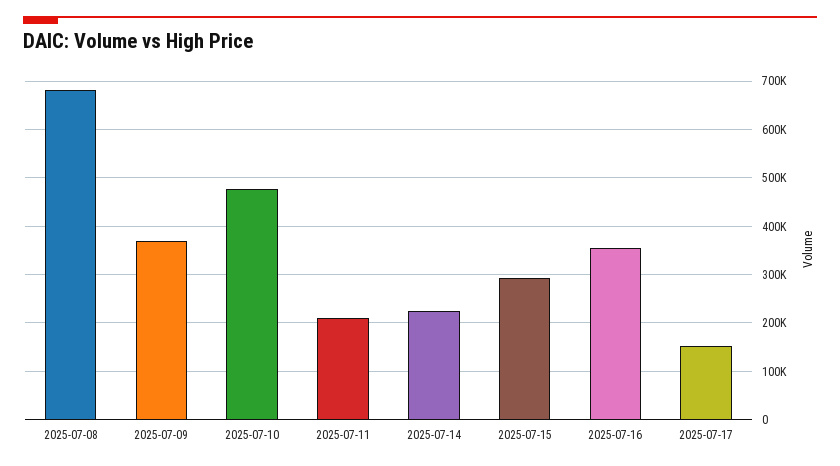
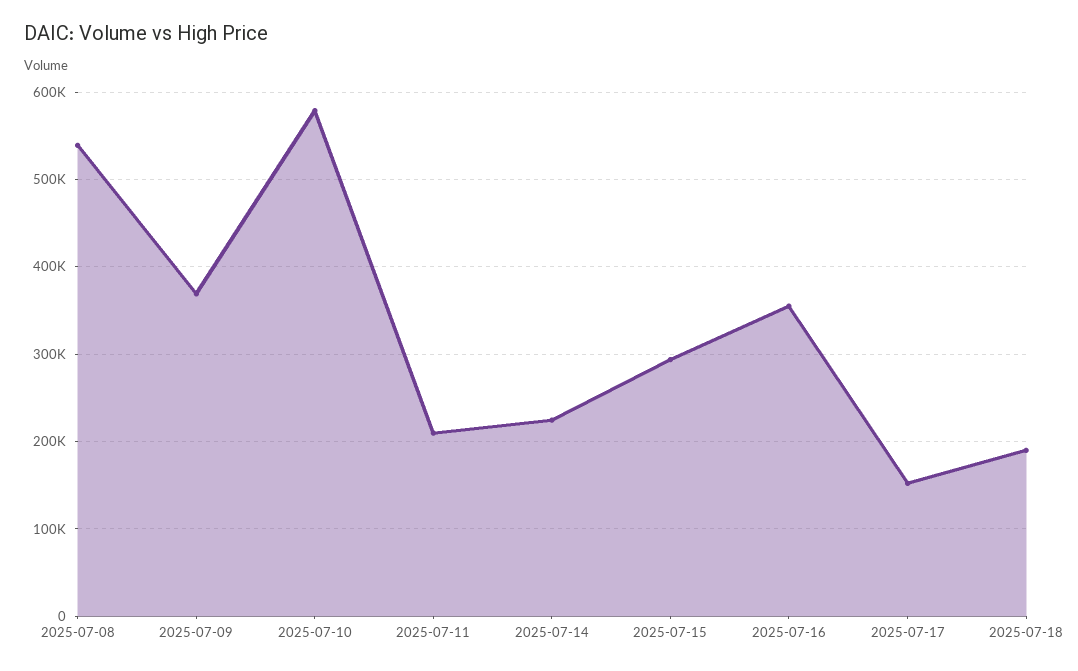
2025-07-08: 680000 -> 540000
2025-07-10: 480000 -> 580000
2025-07-18: none -> 190000

